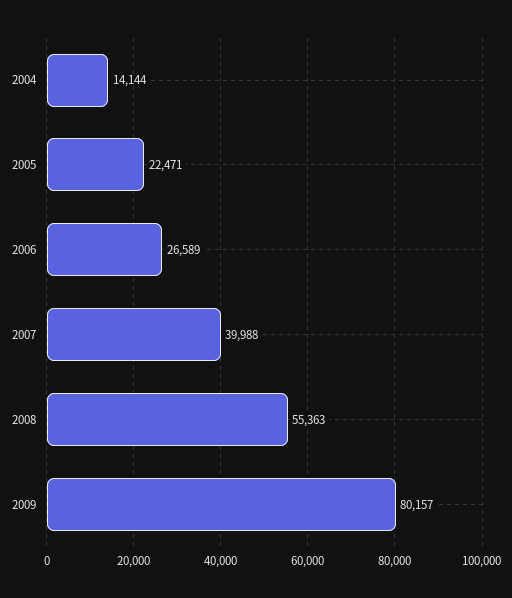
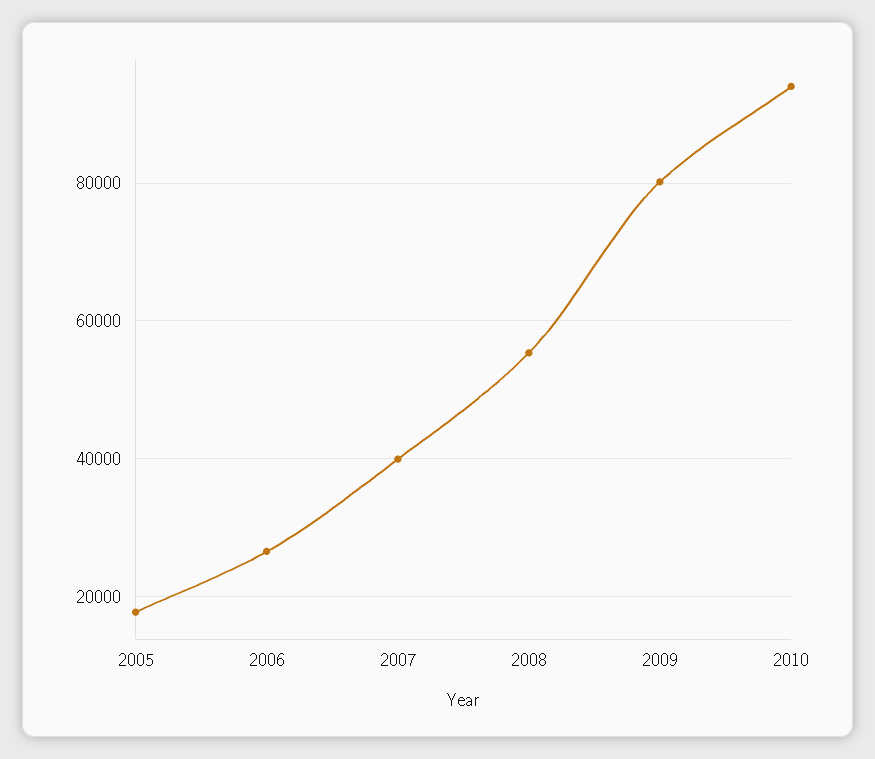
2004: 14144 -> none
2005: 22471 -> 18000
2010: none -> 94000

